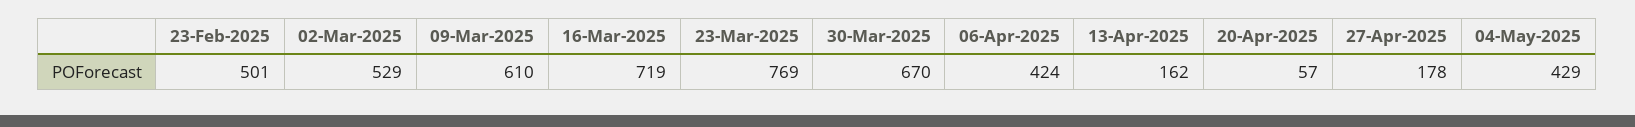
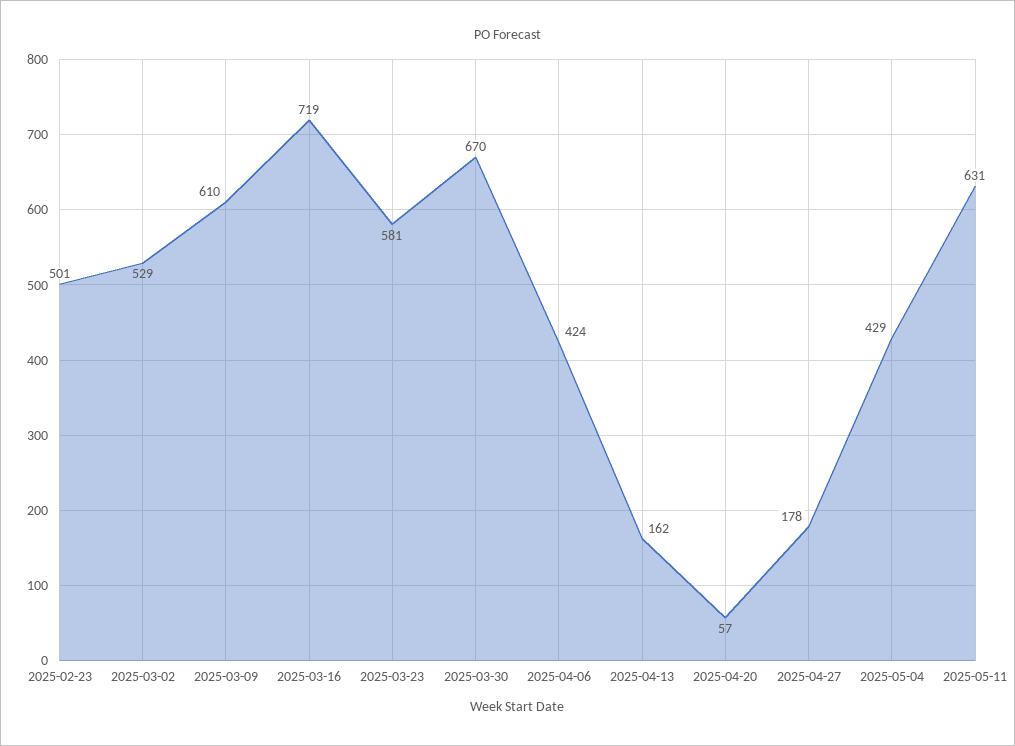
23-Mar-2025: 769 -> 581
2025-05-11: none -> 631

